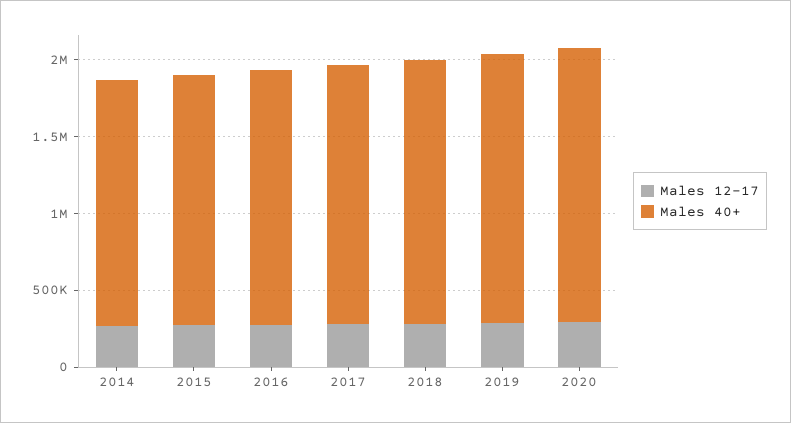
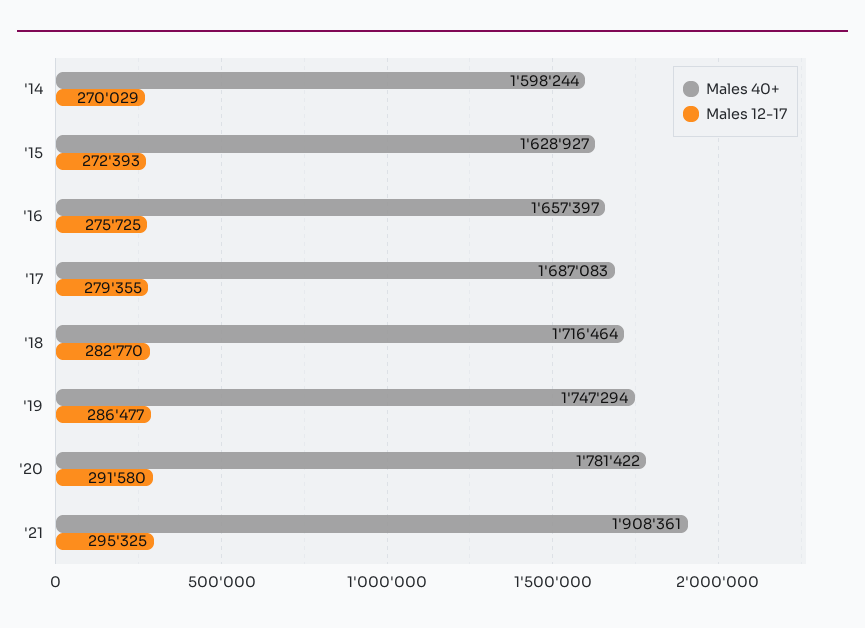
Males 40+, '21: none -> 1908361
Males 12-17, '21: none -> 295325

